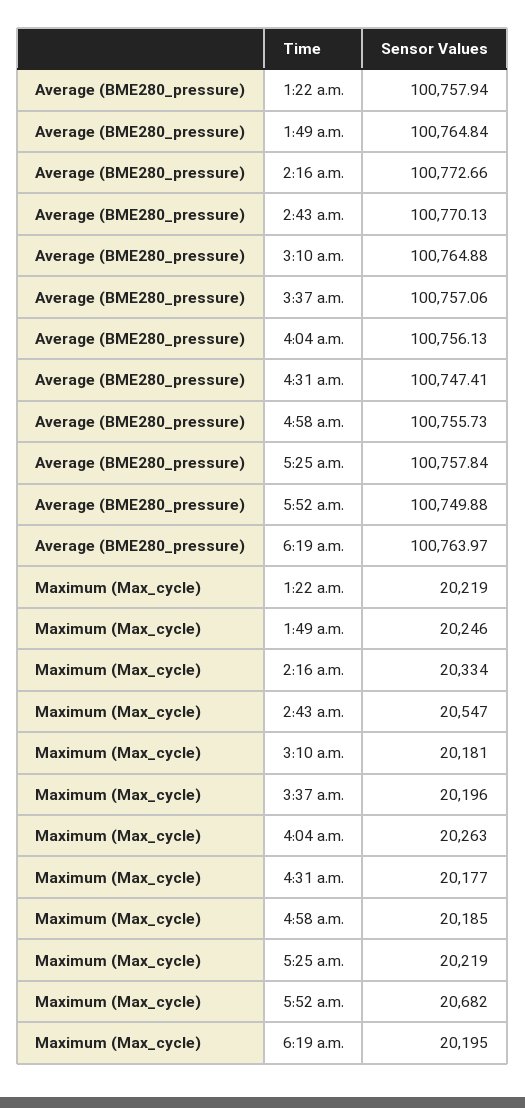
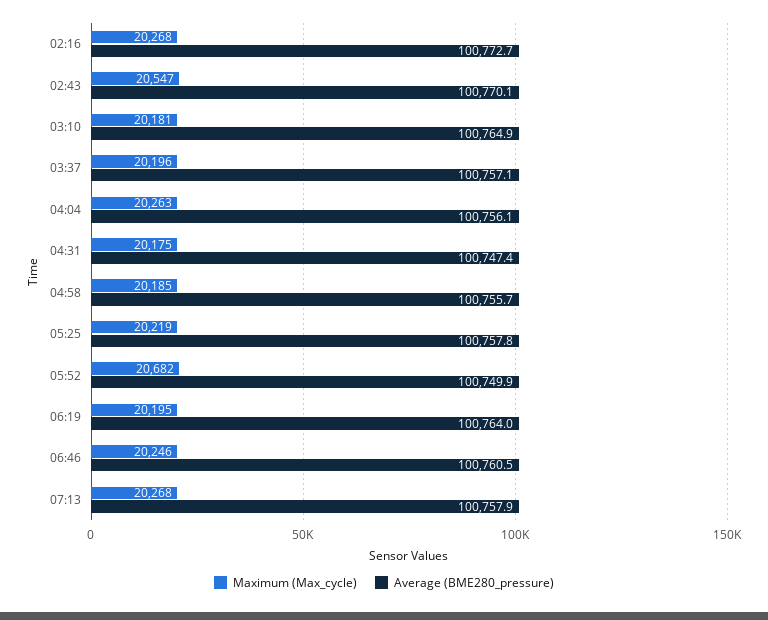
Average (BME280_pressure), 1:22 a.m.: 100757.94 -> none
Average (BME280_pressure), 1:49 a.m.: 100764.84 -> none
Maximum (Max_cycle), 1:22 a.m.: 20219 -> none
Maximum (Max_cycle), 1:49 a.m.: 20246 -> none
Maximum (Max_cycle), 2:16 a.m.: 20334 -> 20268
Maximum (Max_cycle), 4:31 a.m.: 20177 -> 20175
Maximum (Max_cycle), 06:46: none -> 20246
Average (BME280_pressure), 06:46: none -> 100760.5
Maximum (Max_cycle), 07:13: none -> 20268
Average (BME280_pressure), 07:13: none -> 100757.9

